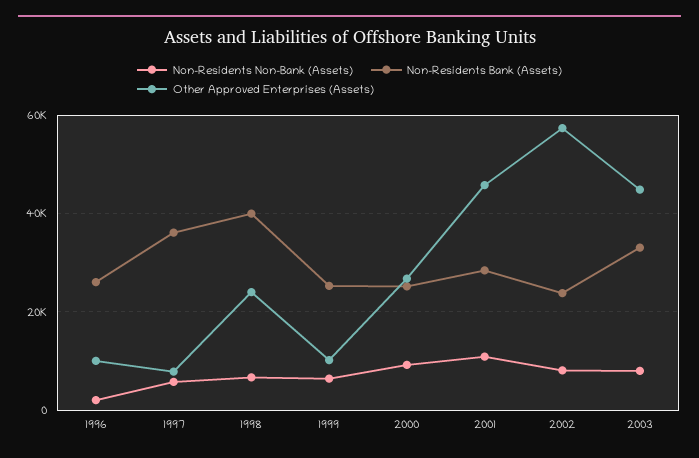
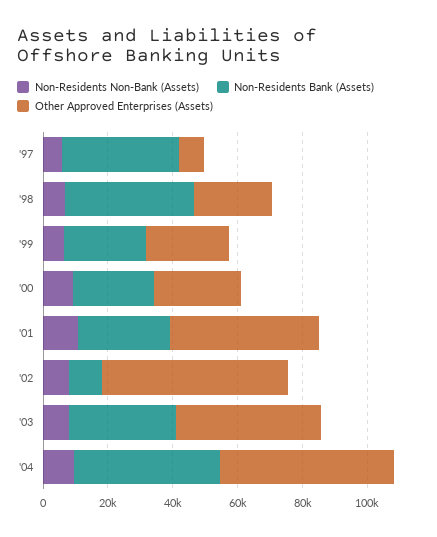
Non-Residents Non-Bank (Assets), 1996: 2000 -> none
Non-Residents Bank (Assets), 1996: 26000 -> none
Other Approved Enterprises (Assets), 1996: 10000 -> none
Other Approved Enterprises (Assets), 1999: 10000 -> 25000
Non-Residents Bank (Assets), 2002: 24000 -> 10000
Non-Residents Non-Bank (Assets), '04: none -> 10000
Non-Residents Bank (Assets), '04: none -> 45000
Other Approved Enterprises (Assets), '04: none -> 55000

